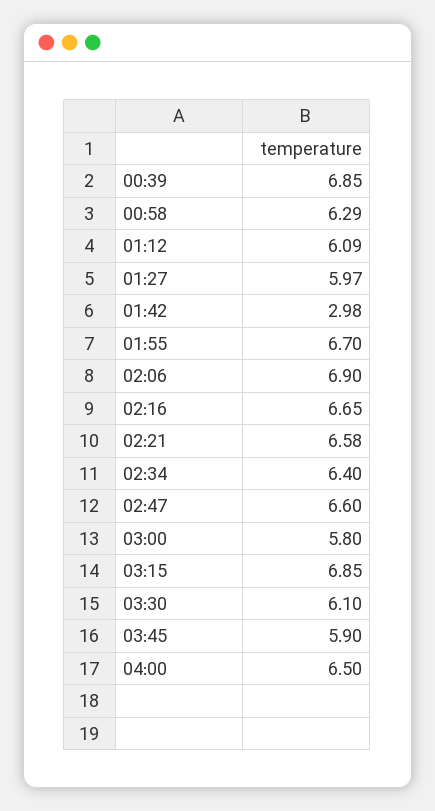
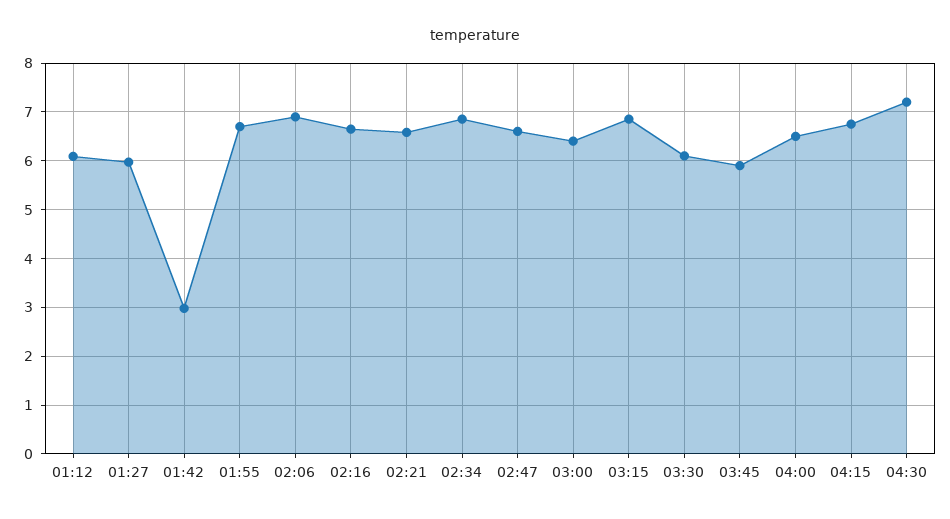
00:39: 6.85 -> none
00:58: 6.29 -> none
02:34: 6.4 -> 6.8
03:00: 5.8 -> 6.4
04:15: none -> 6.8
04:30: none -> 7.2

